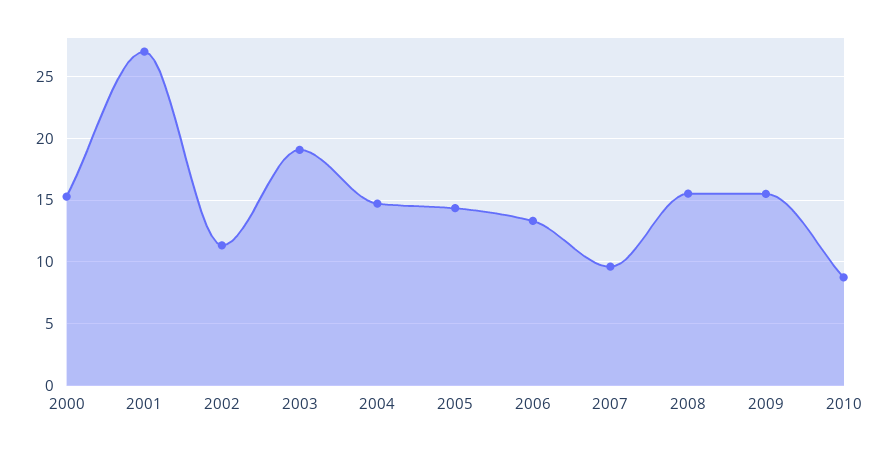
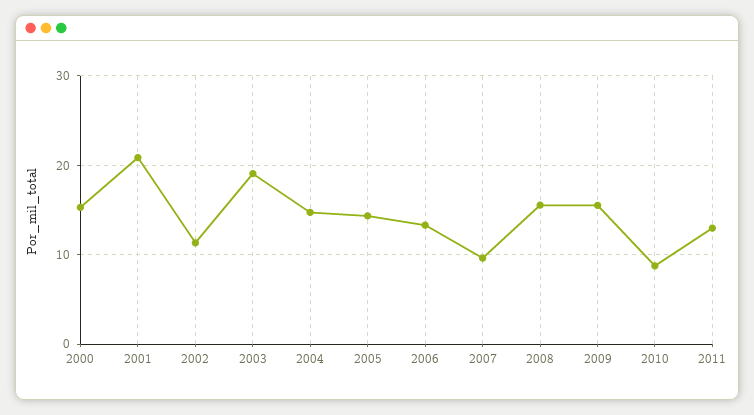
2001: 27 -> 21
2011: none -> 13

